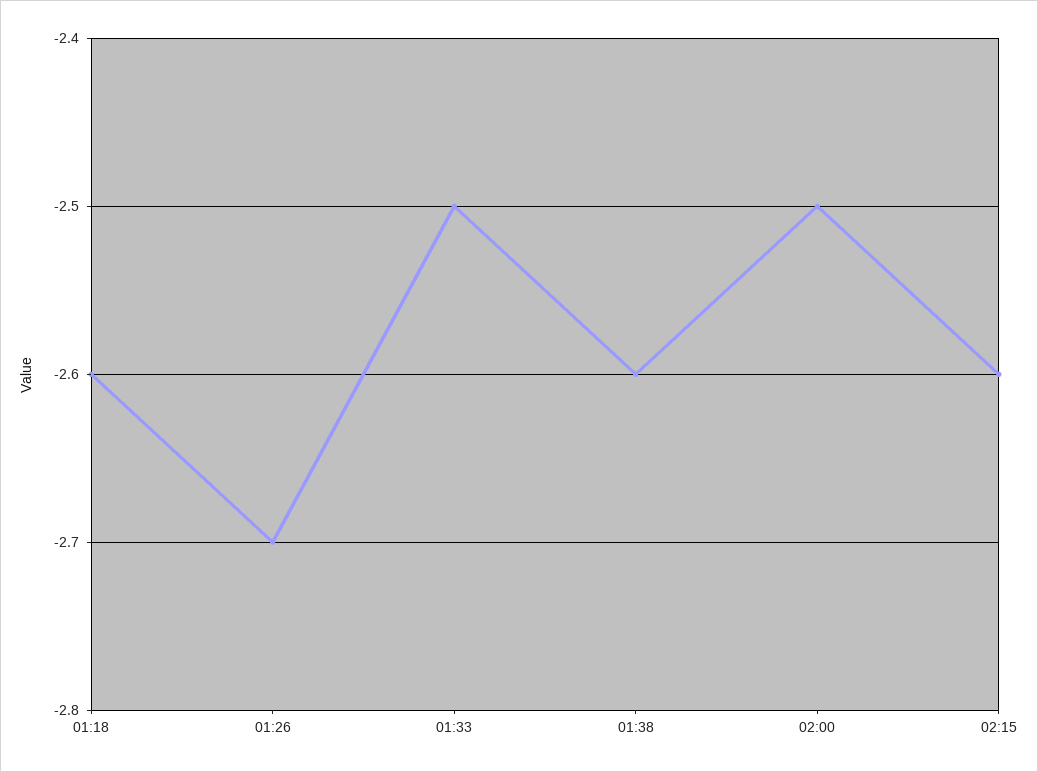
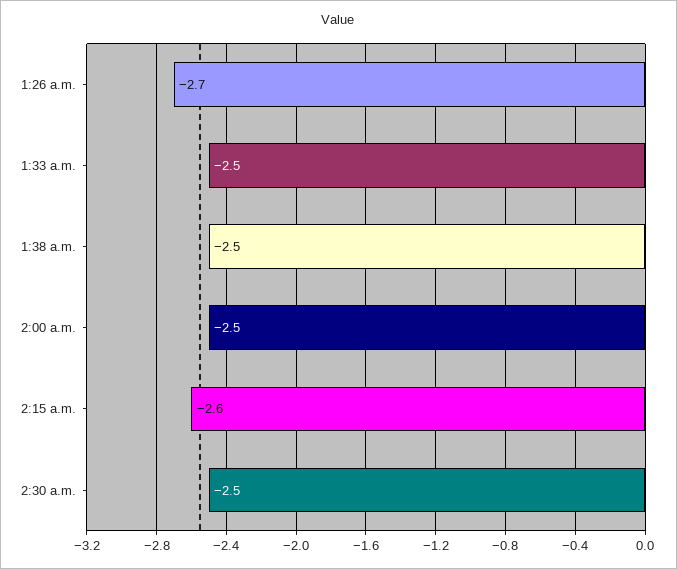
01:18: -2.6 -> none
01:38: -2.6 -> -2.5
2:30 a.m.: none -> -2.5

